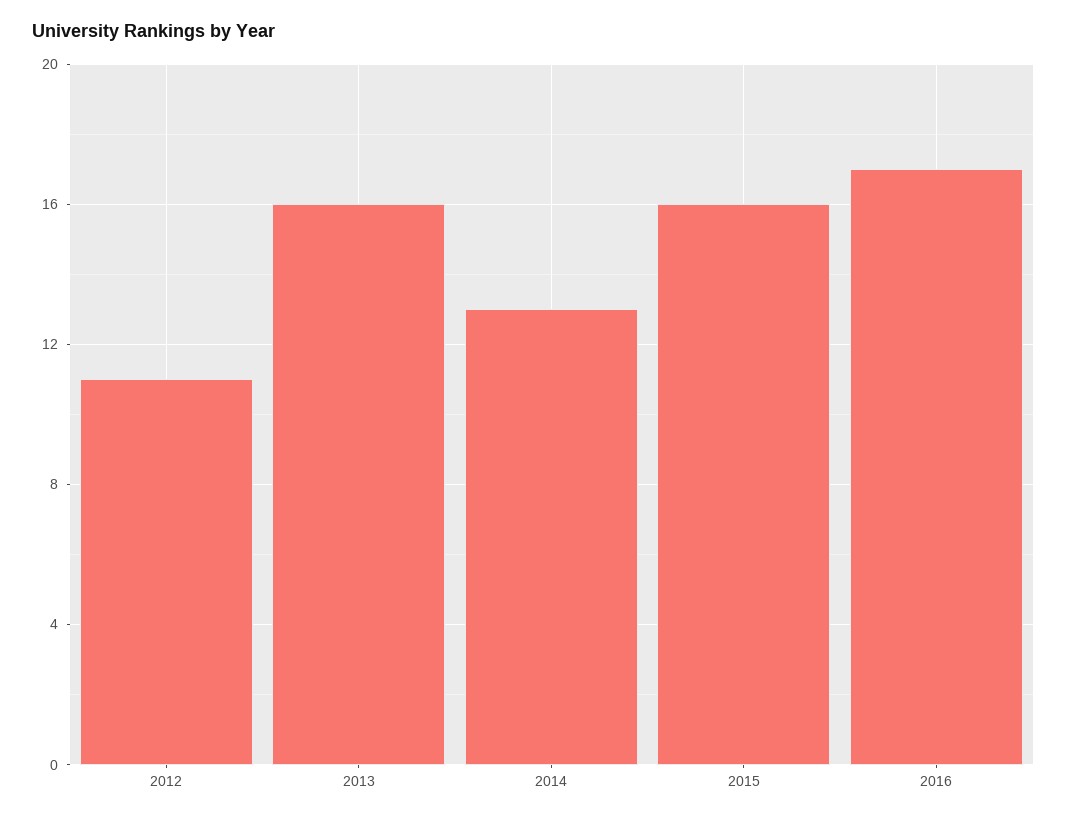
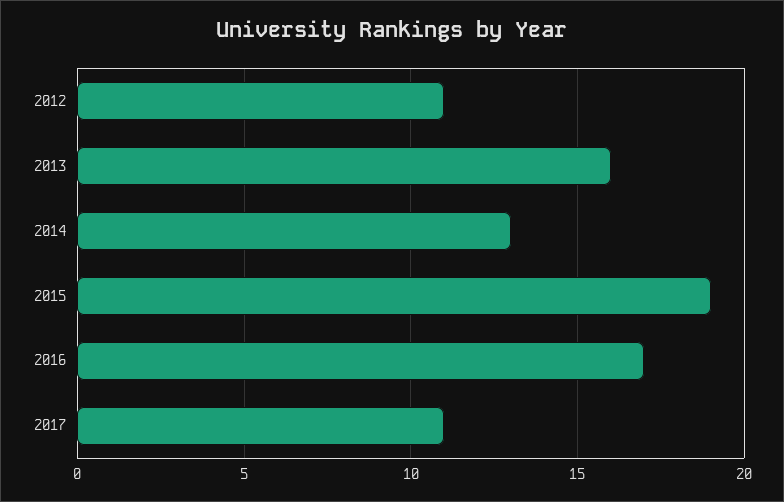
2015: 16 -> 19
2017: none -> 11

